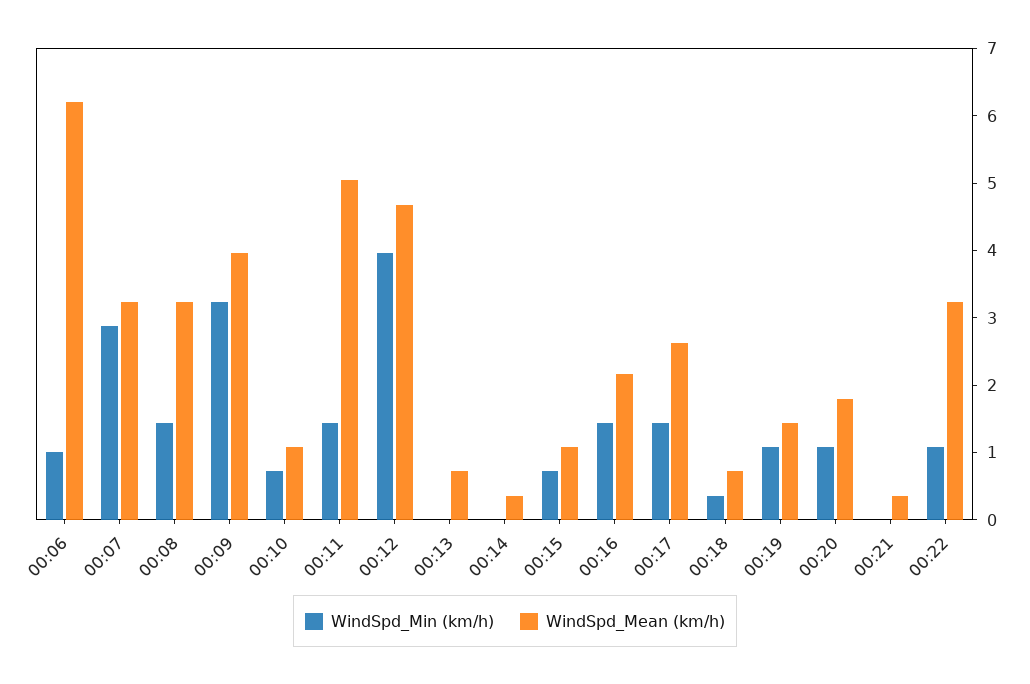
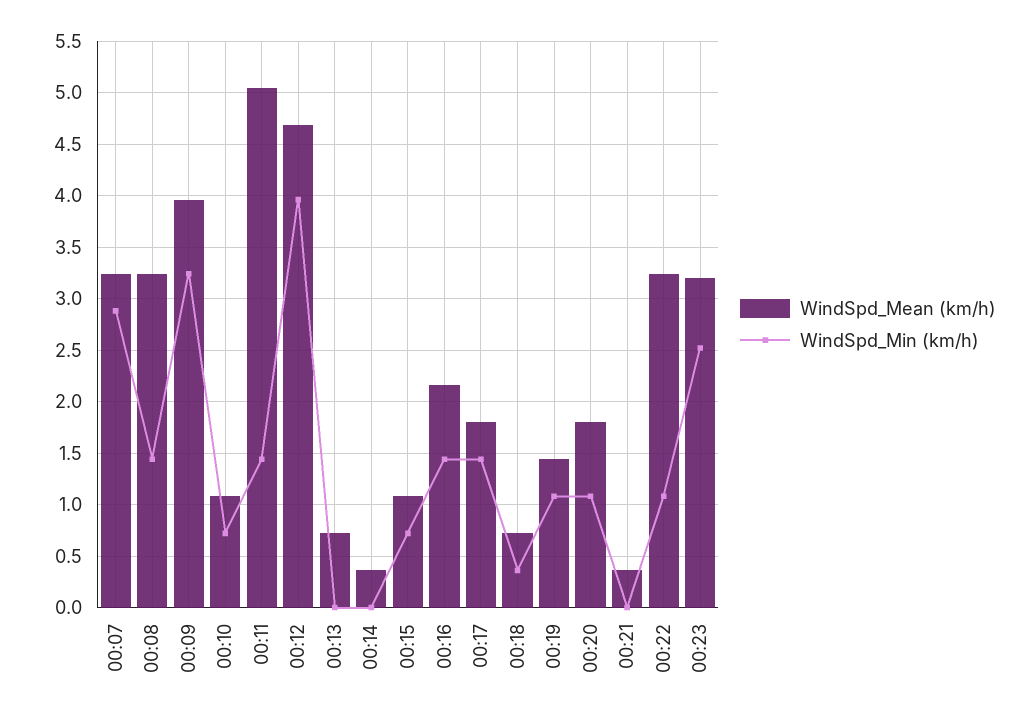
WindSpd_Min (km/h), 00:06: 1 -> none
WindSpd_Mean (km/h), 00:06: 6.2 -> none
WindSpd_Mean (km/h), 00:17: 2.6 -> 1.8
WindSpd_Mean (km/h), 00:23: none -> 3.2
WindSpd_Min (km/h), 00:23: none -> 2.5

